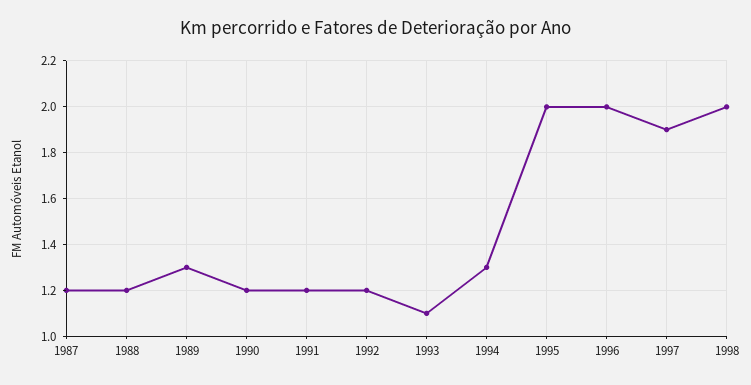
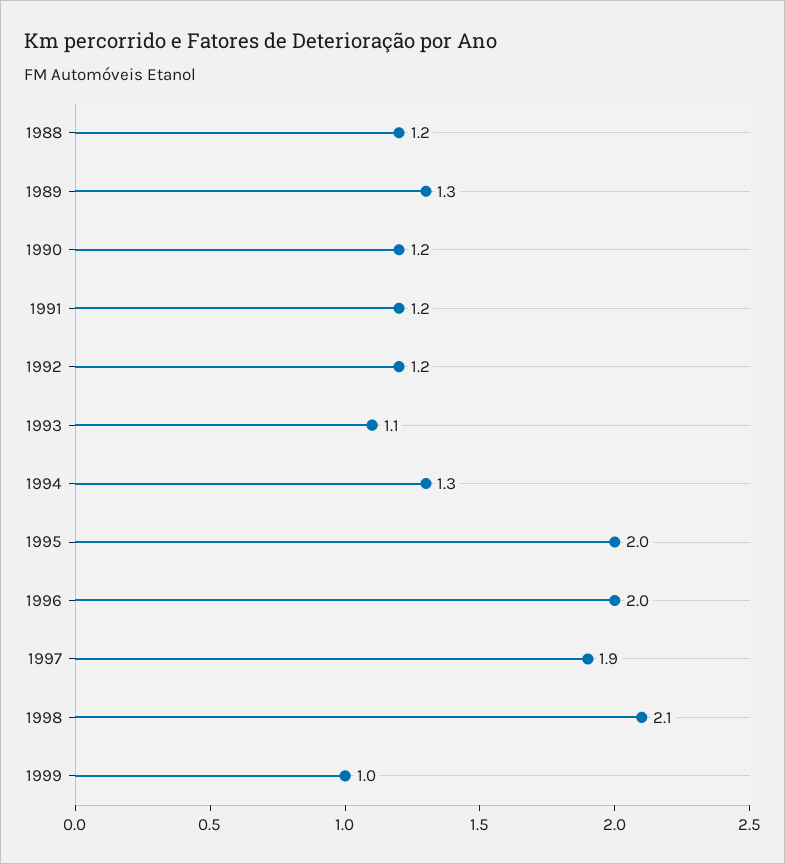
1987: 1.2 -> none
1998: 2 -> 2.1
1999: none -> 1

